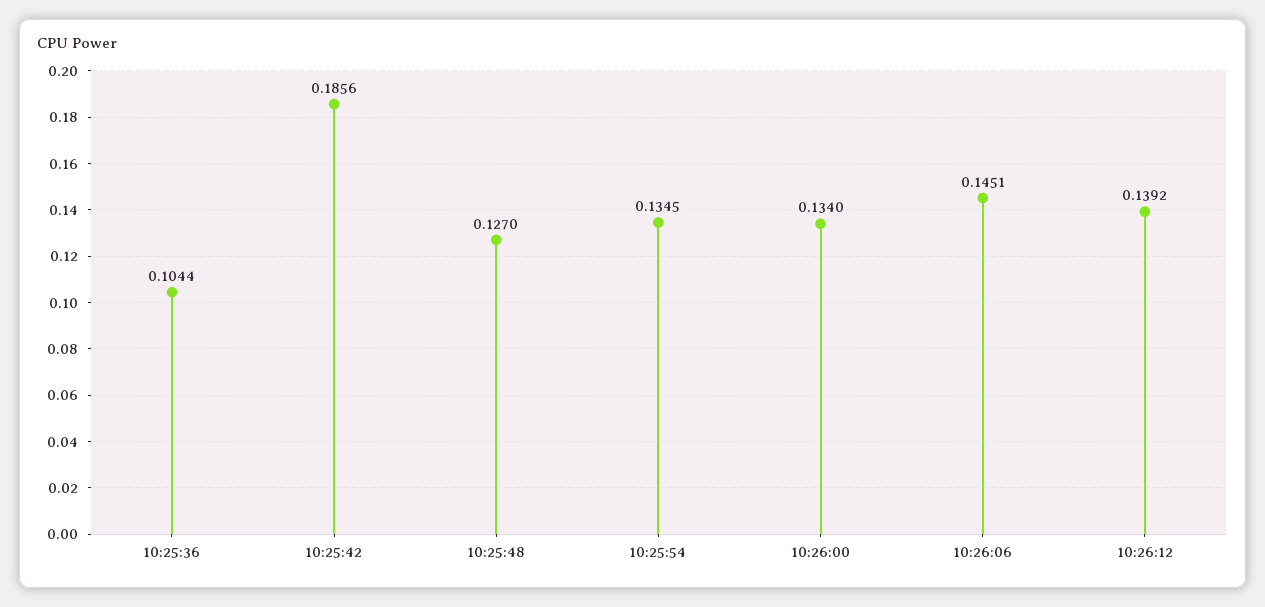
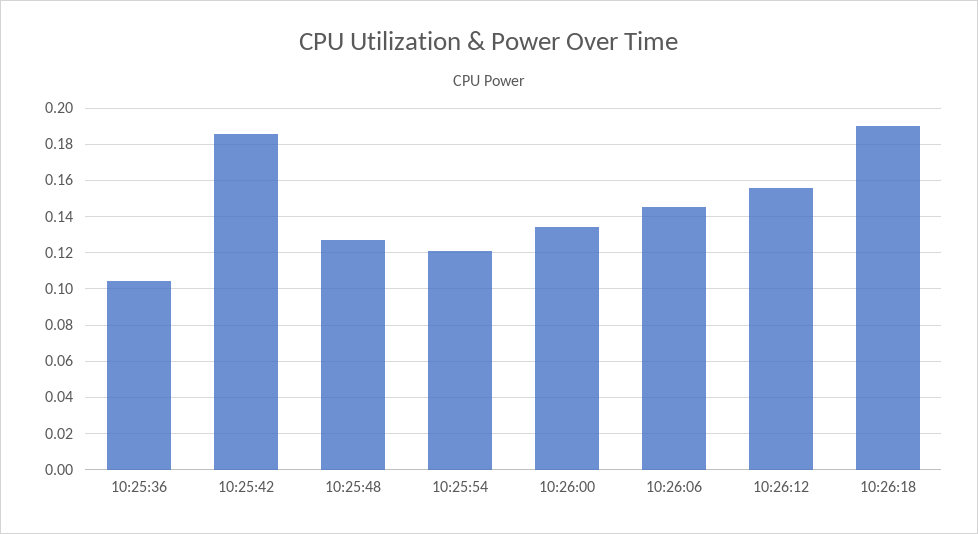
10:25:54: 0.1345 -> 0.12
10:26:12: 0.1392 -> 0.155
10:26:18: none -> 0.19

